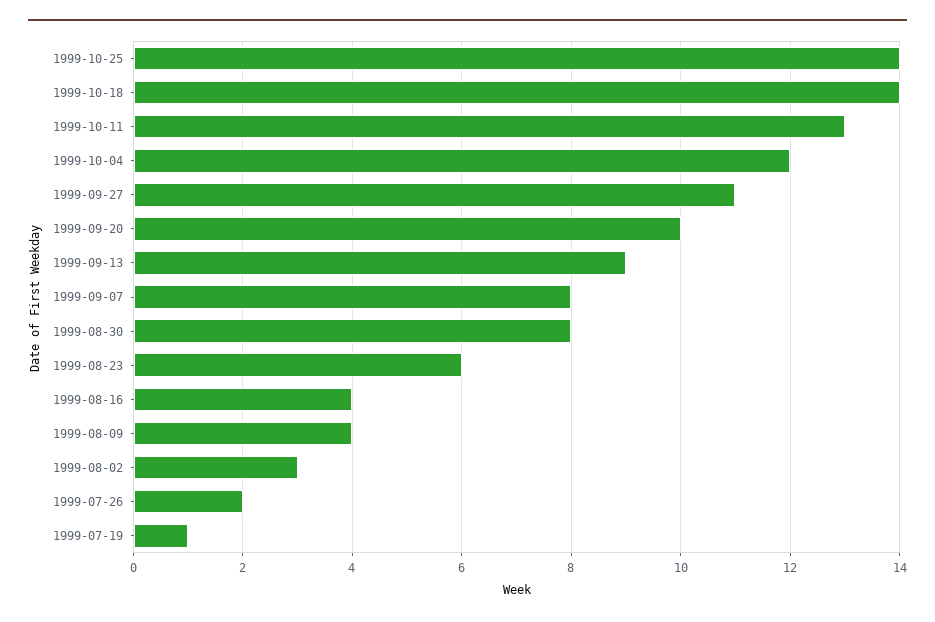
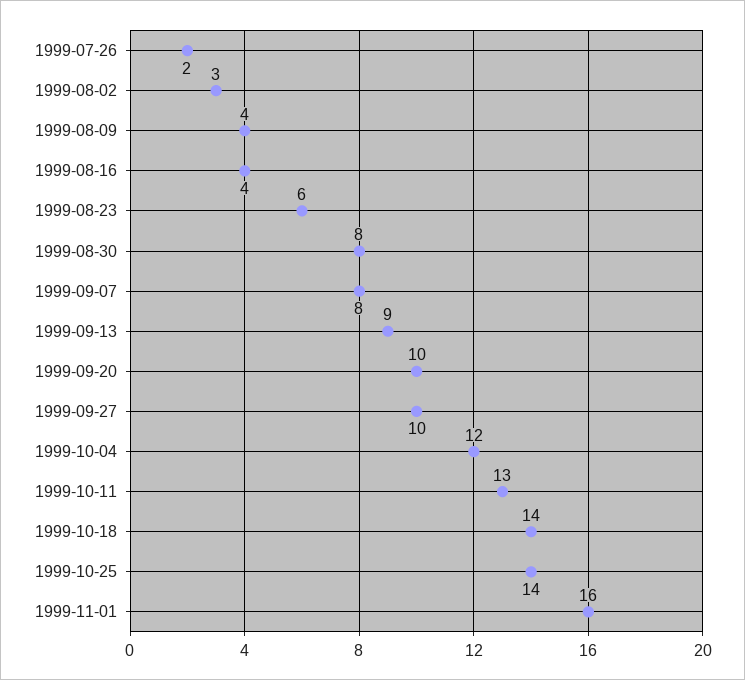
1999-09-27: 11 -> 10
1999-07-19: 1 -> none
1999-11-01: none -> 16

